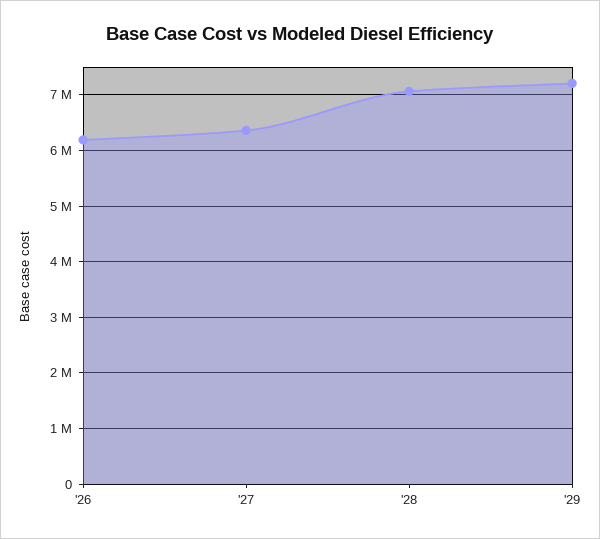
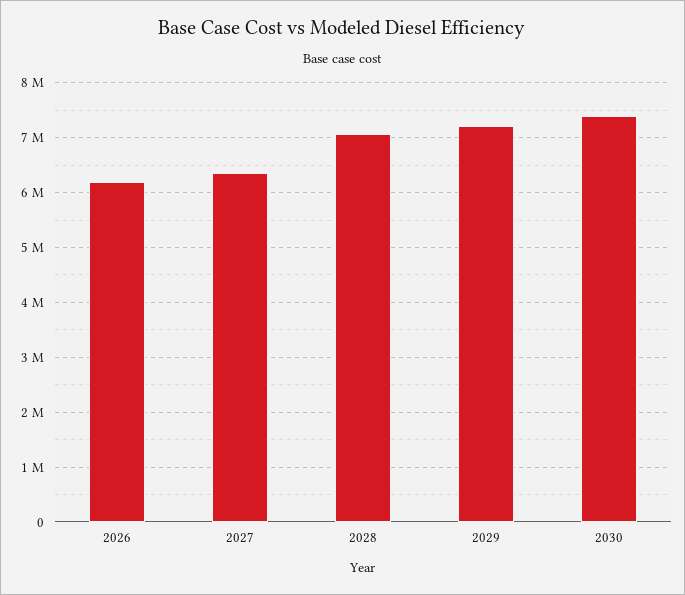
2030: none -> 7400000

